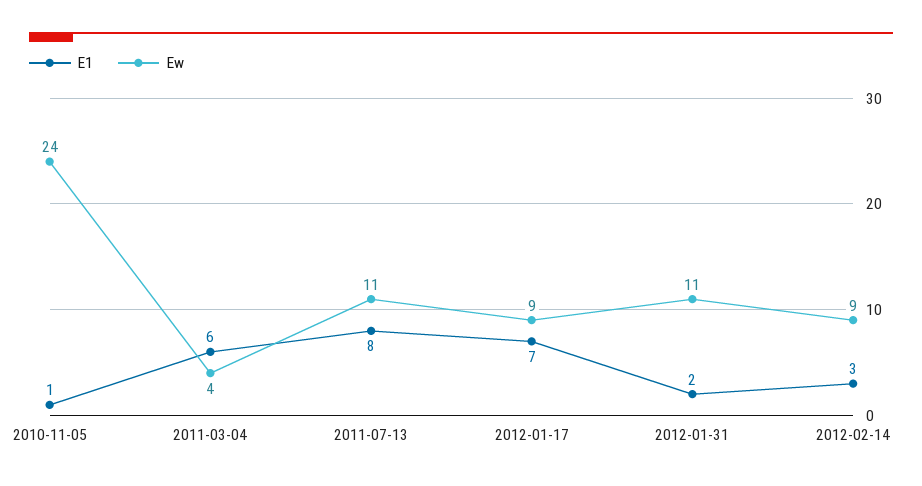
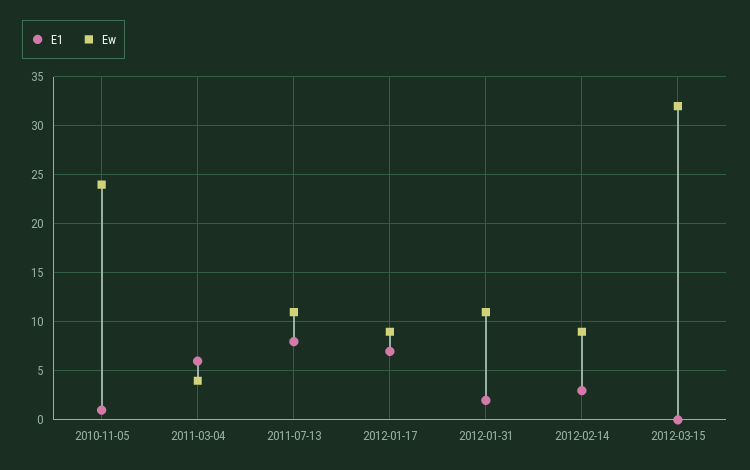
E1, 2012-03-15: none -> 0
Ew, 2012-03-15: none -> 32

